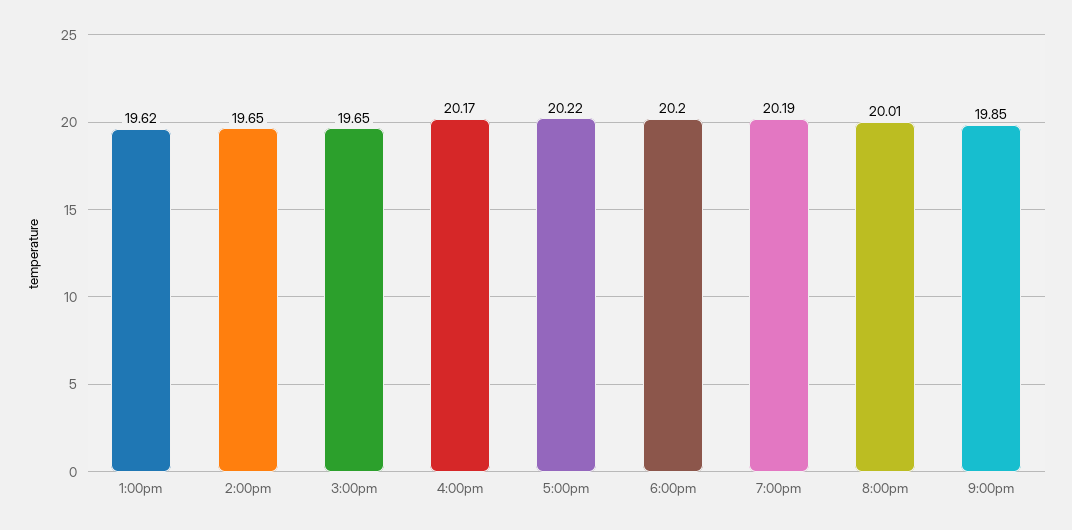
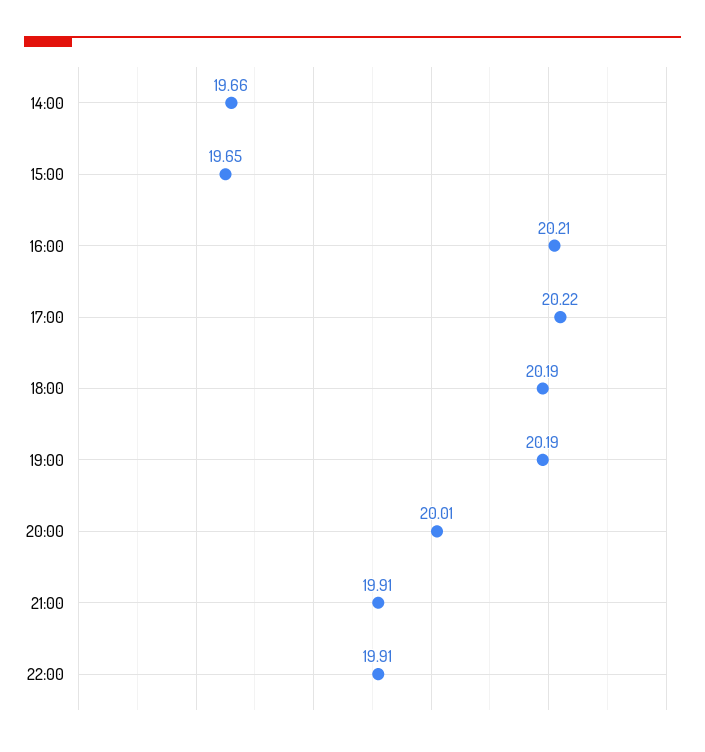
1:00pm: 19.62 -> none
2:00pm: 19.65 -> 19.66
4:00pm: 20.17 -> 20.21
6:00pm: 20.2 -> 20.19
9:00pm: 19.85 -> 19.91
22:00: none -> 19.91

